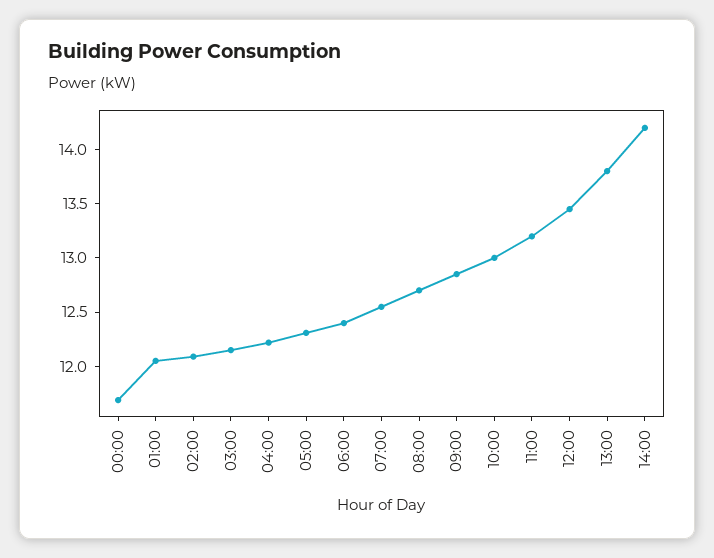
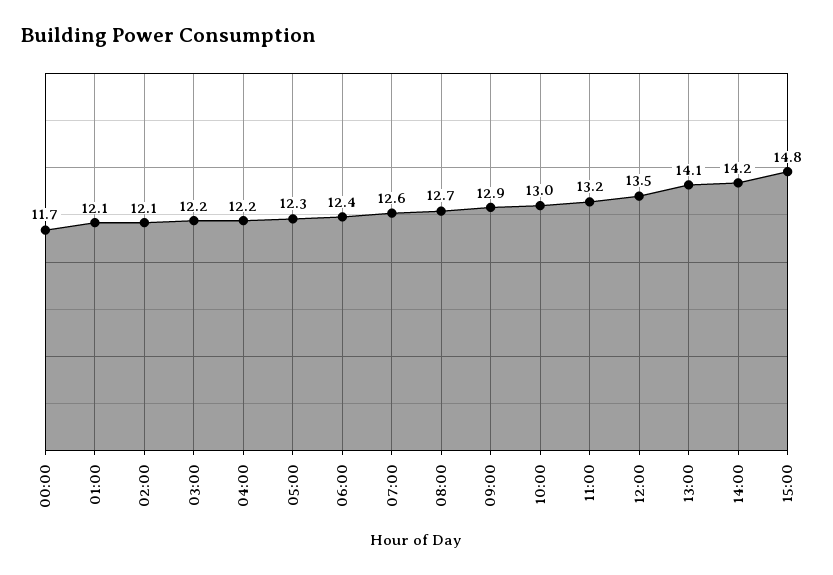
13:00: 13.8 -> 14.1
15:00: none -> 14.8

